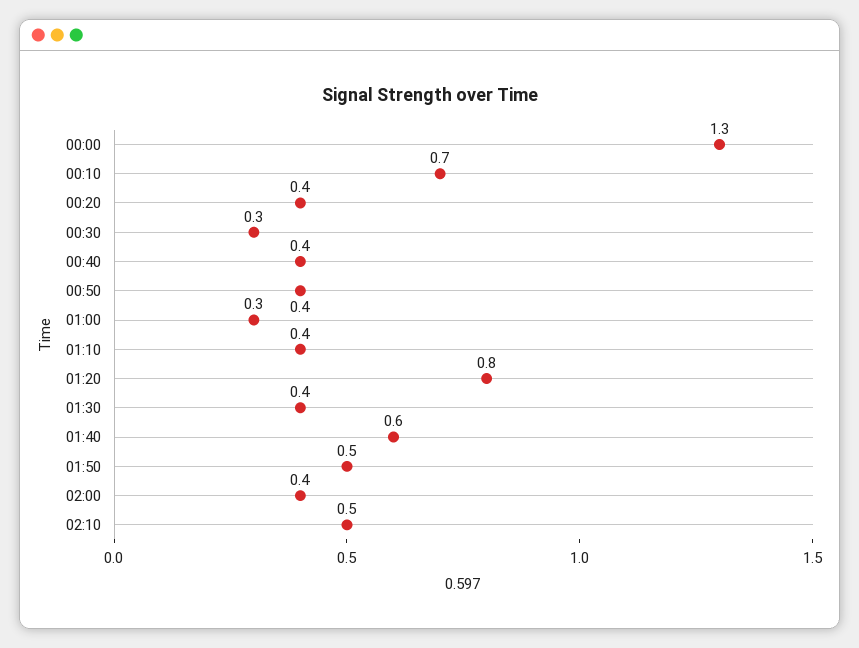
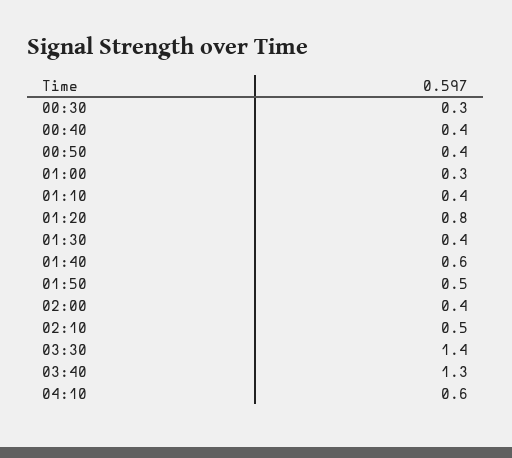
00:00: 1.3 -> none
00:10: 0.7 -> none
00:20: 0.4 -> none
03:30: none -> 1.4
03:40: none -> 1.3
04:10: none -> 0.6

